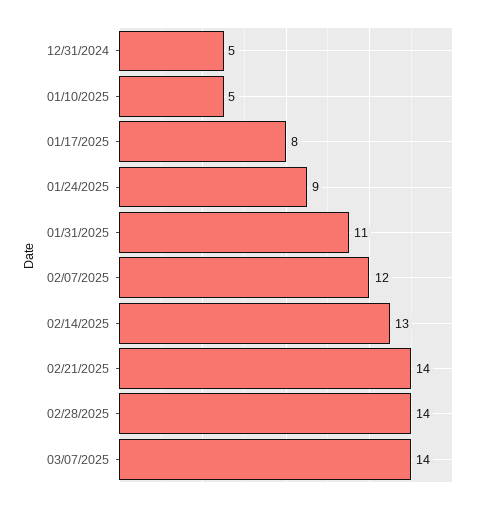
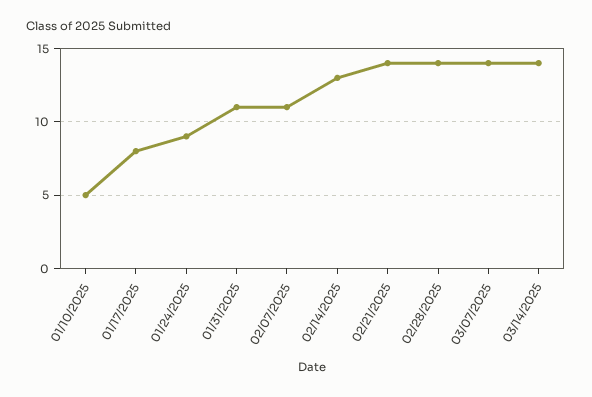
12/31/2024: 5 -> none
02/07/2025: 12 -> 11
03/14/2025: none -> 14

